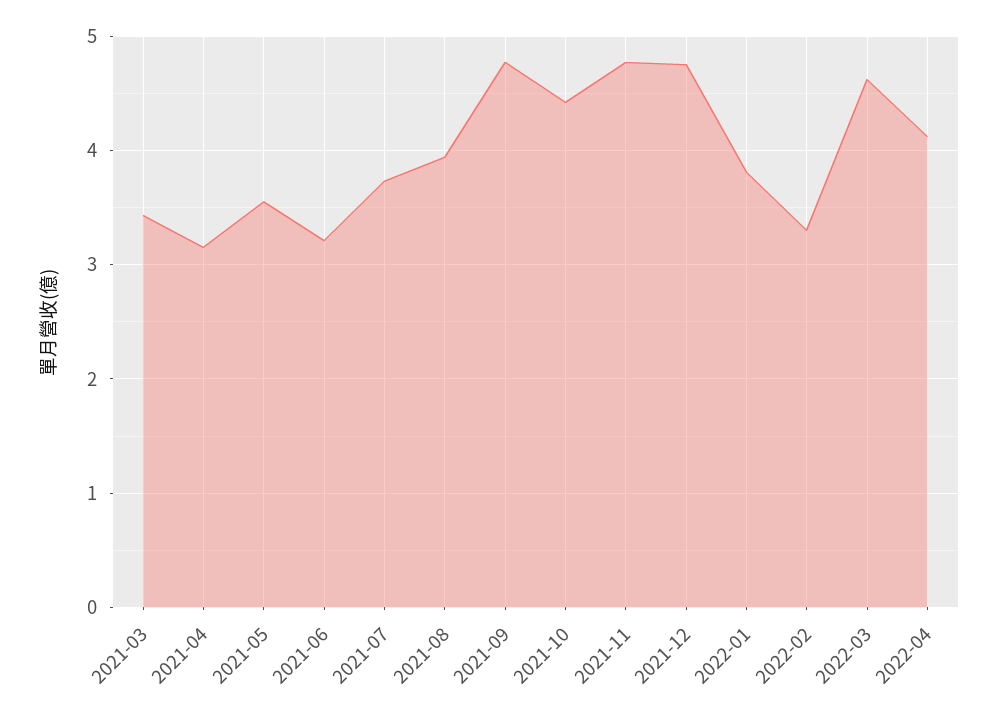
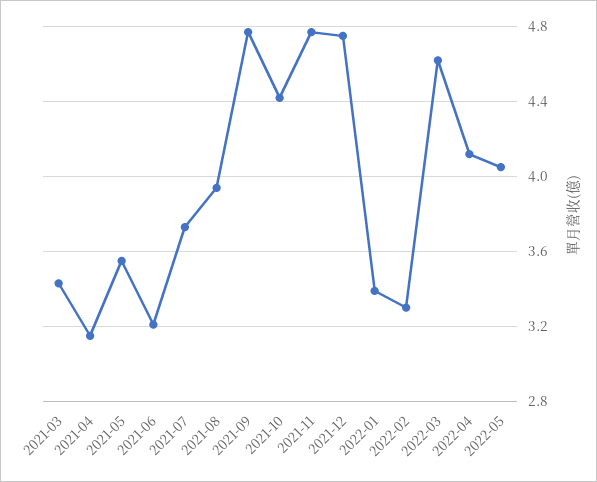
2022-01: 3.8 -> 3.4
2022-05: none -> 4.05

